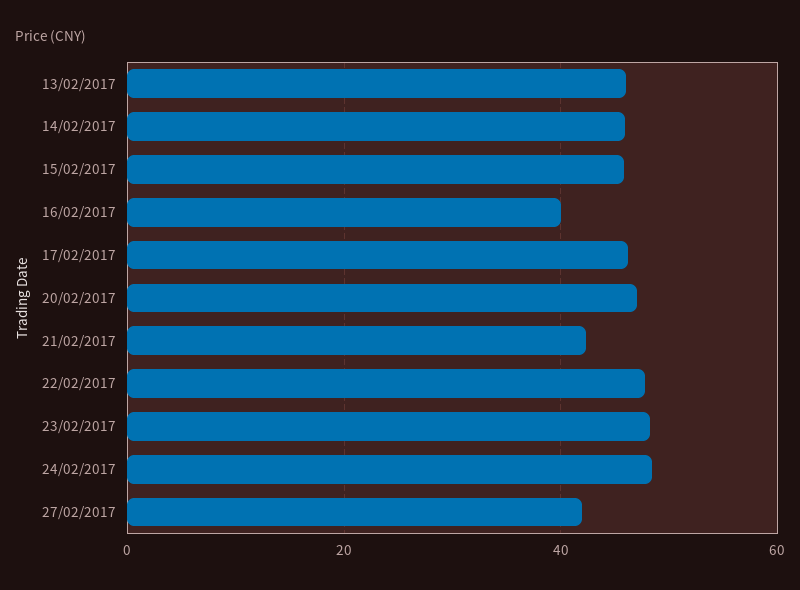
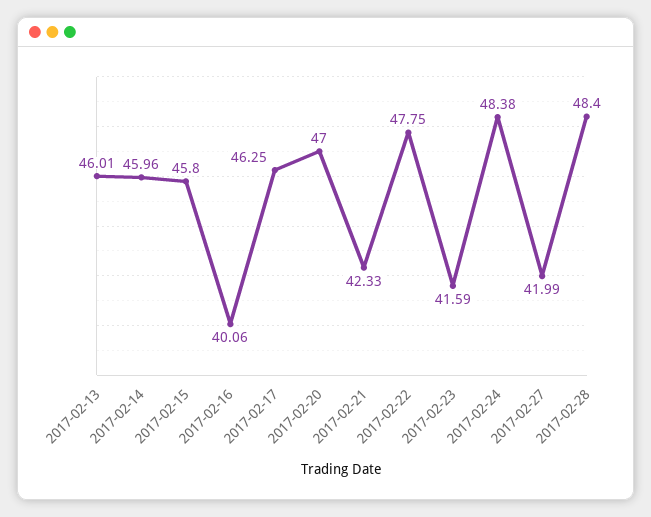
23/02/2017: 48 -> 41.59
2017-02-28: none -> 48.4

